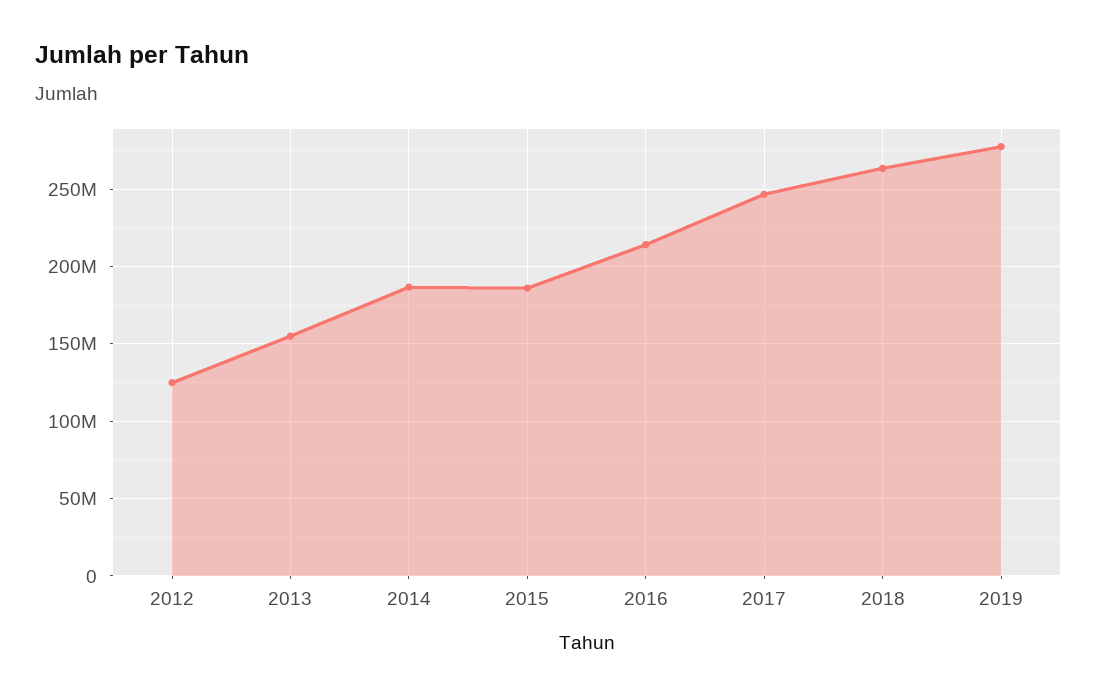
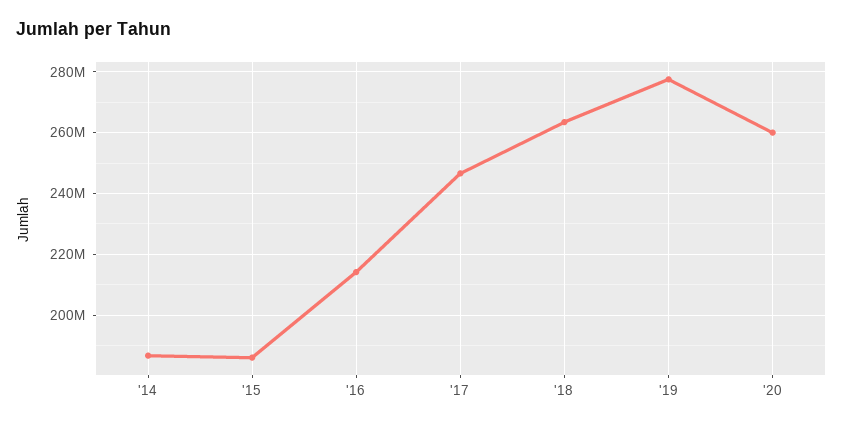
2012: 125000000 -> none
2013: 155000000 -> none
'20: none -> 260000000

